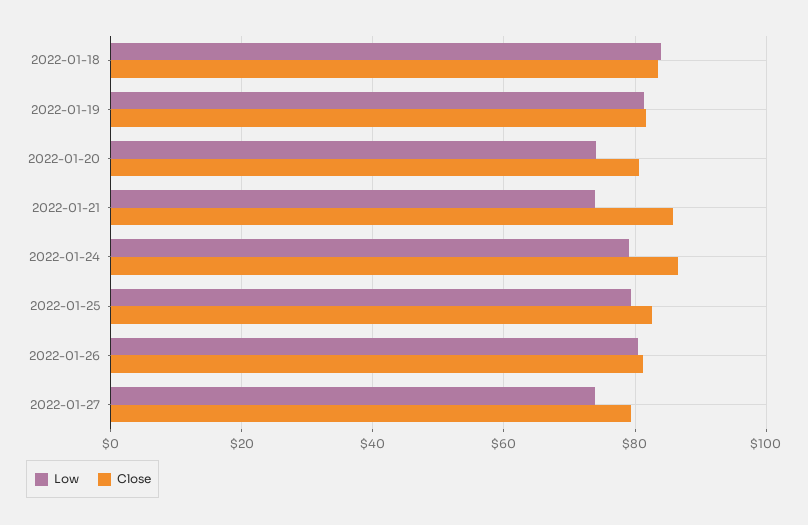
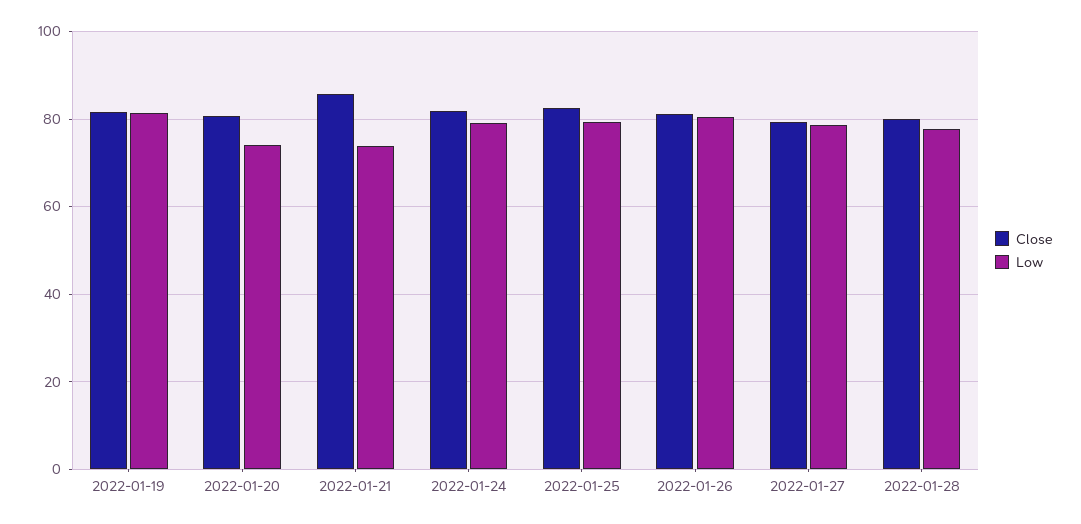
Low, 2022-01-18: 84 -> none
Close, 2022-01-18: 84 -> none
Close, 2022-01-24: 86 -> 82
Low, 2022-01-27: 74 -> 78
Close, 2022-01-28: none -> 80
Low, 2022-01-28: none -> 78

